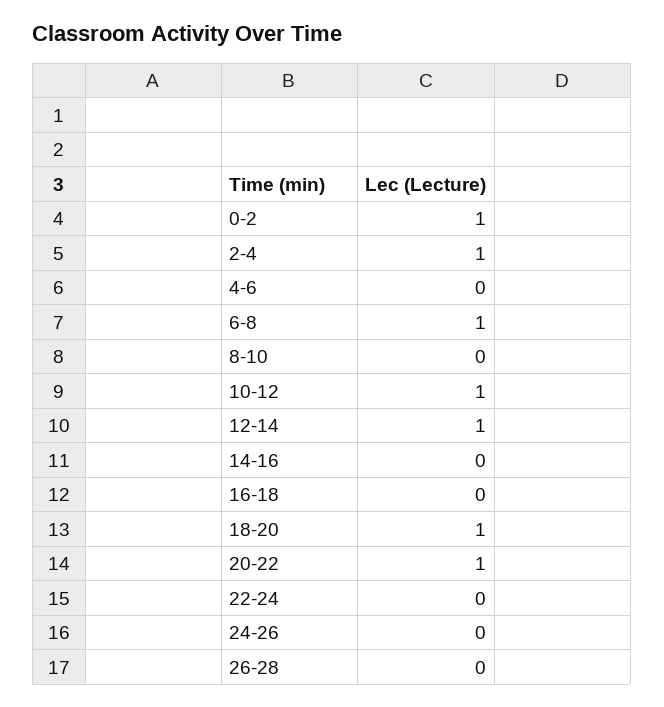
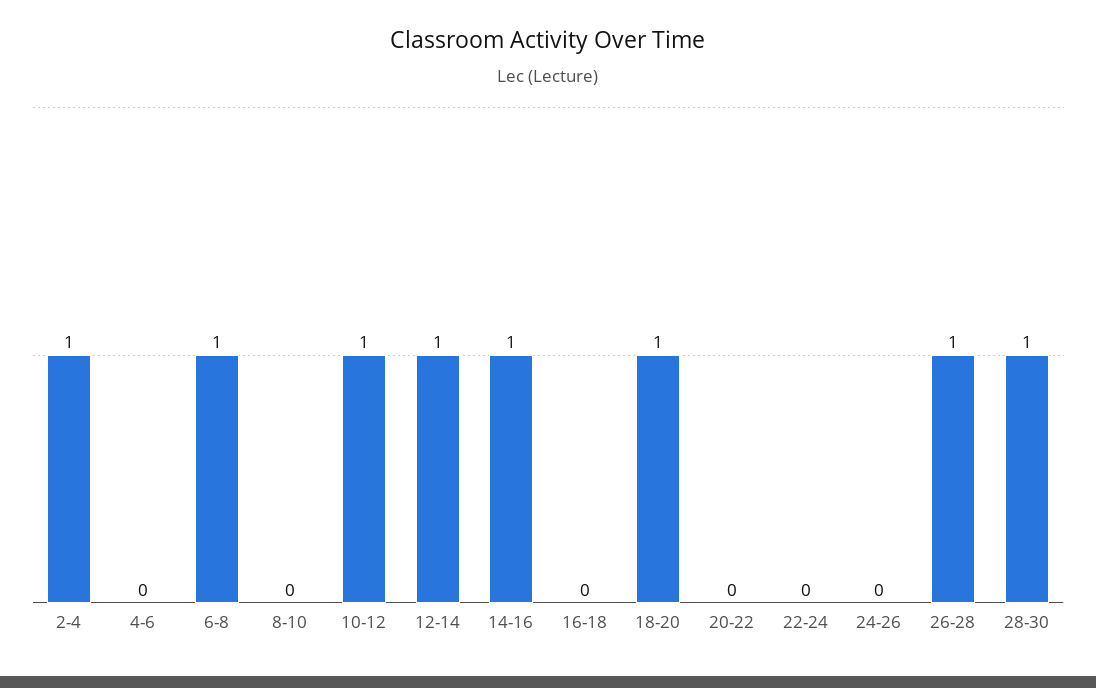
0-2: 1 -> none
14-16: 0 -> 1
20-22: 1 -> 0
26-28: 0 -> 1
28-30: none -> 1

